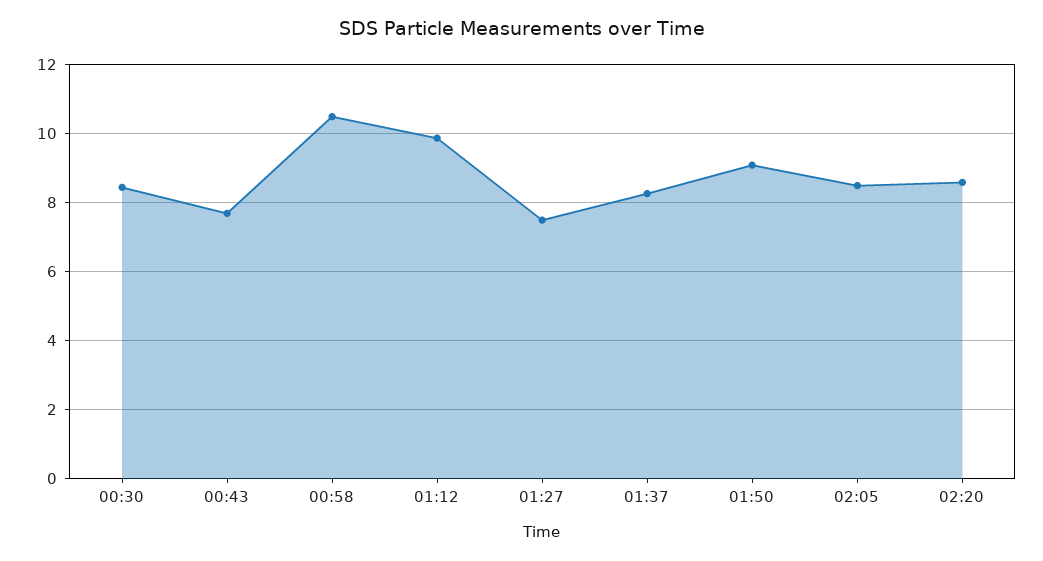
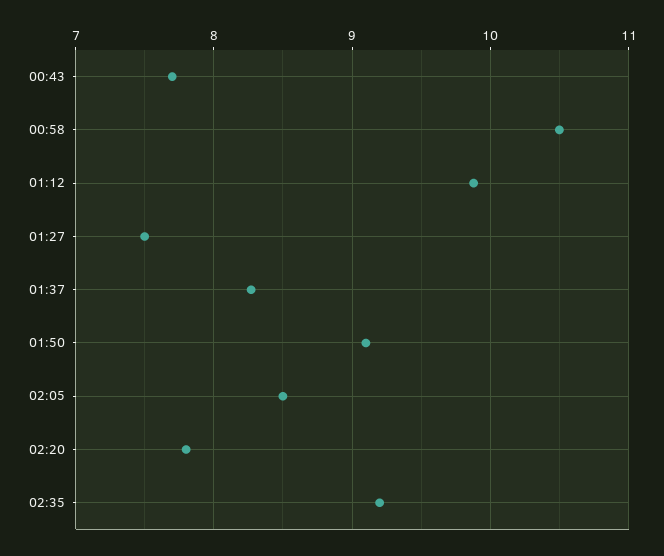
00:30: 8.4 -> none
02:20: 8.6 -> 7.8
02:35: none -> 9.2

